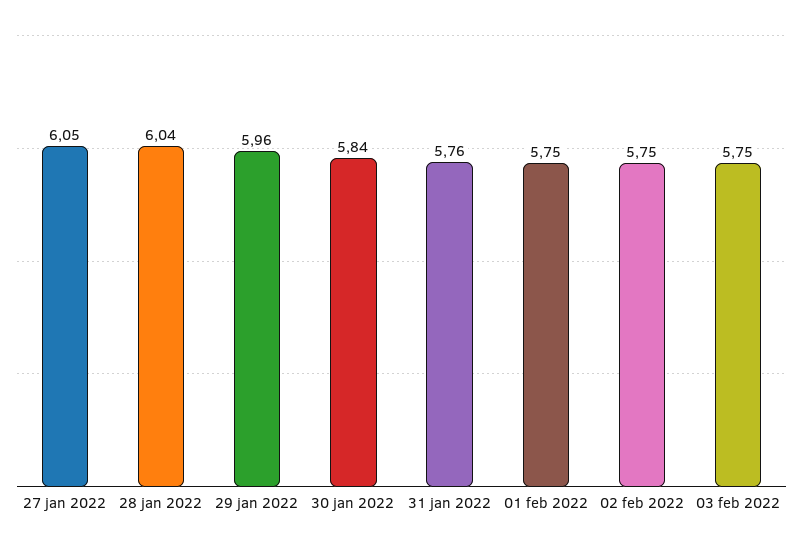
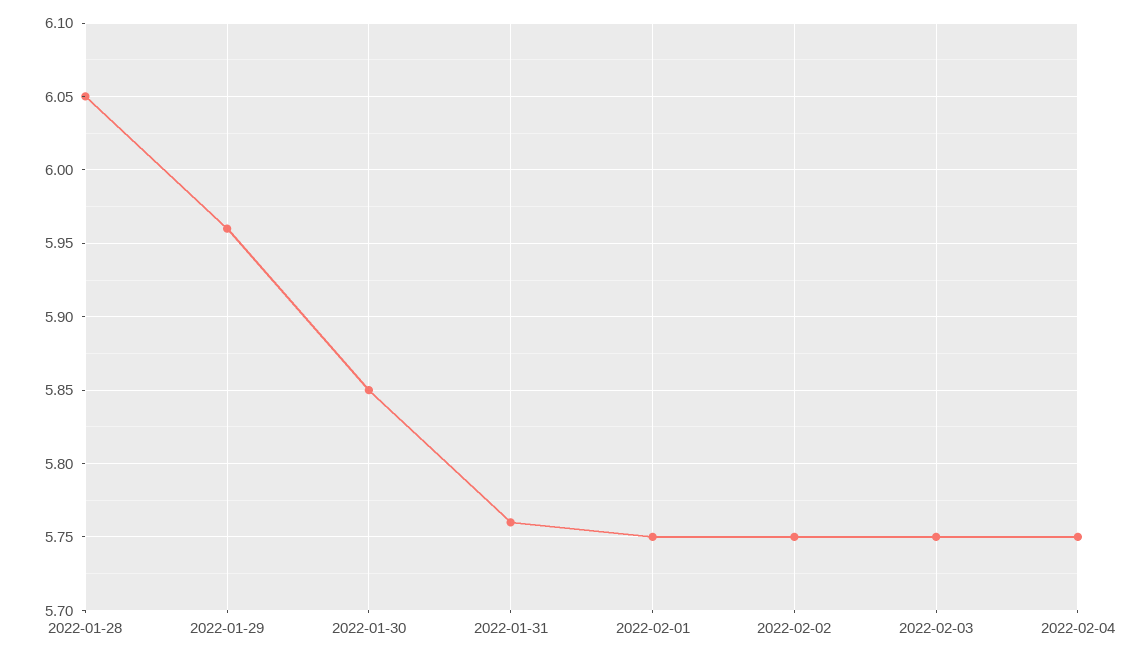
27 jan 2022: 6.05 -> none
28 jan 2022: 6.04 -> 6.05
30 jan 2022: 5.84 -> 5.85
2022-02-04: none -> 5.75

